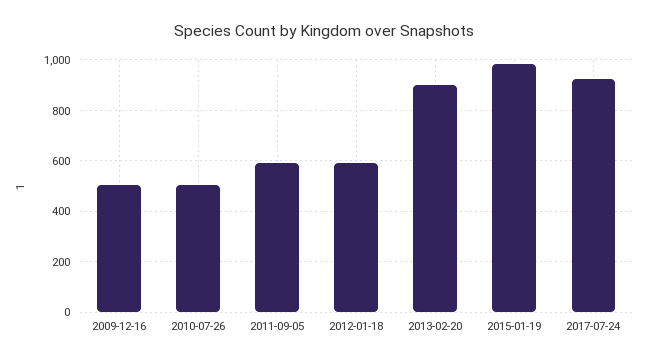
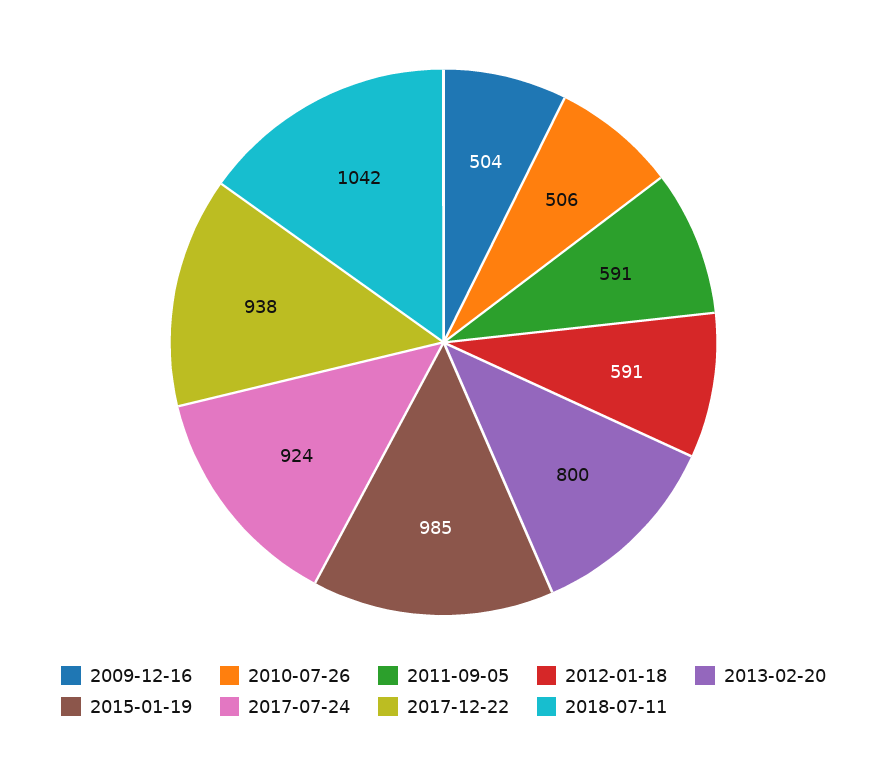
2013-02-20: 900 -> 800
2017-12-22: none -> 938
2018-07-11: none -> 1042

